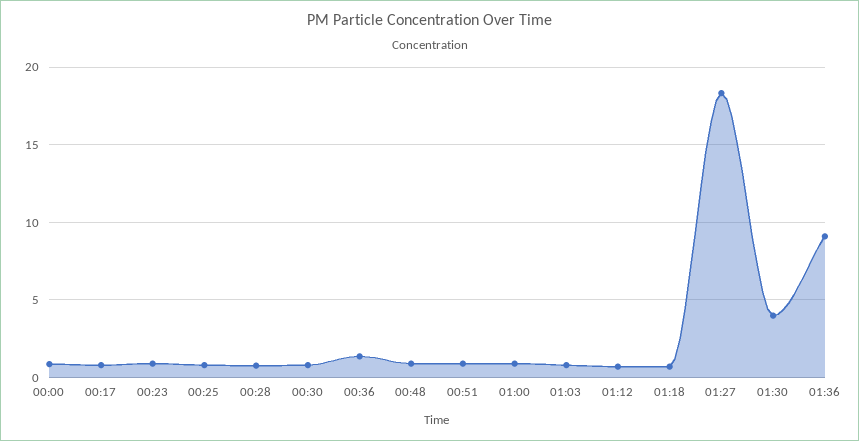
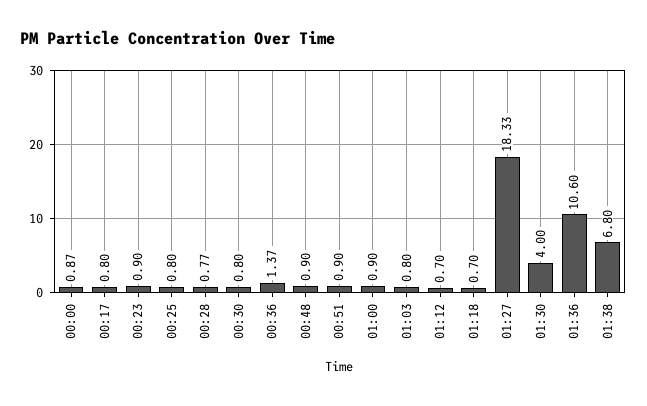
01:36: 9 -> 10.6
01:38: none -> 6.8

